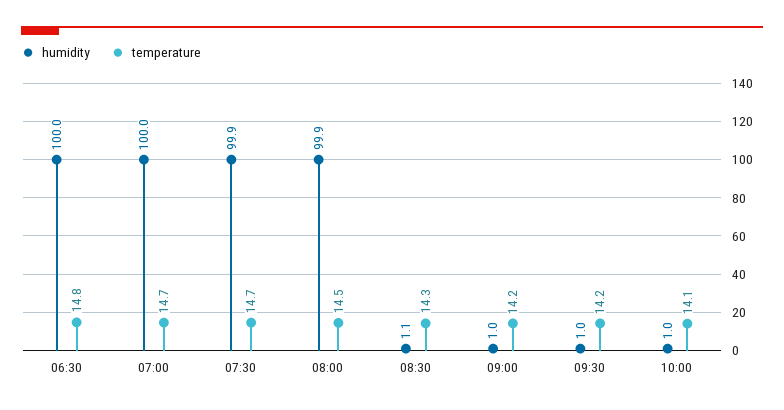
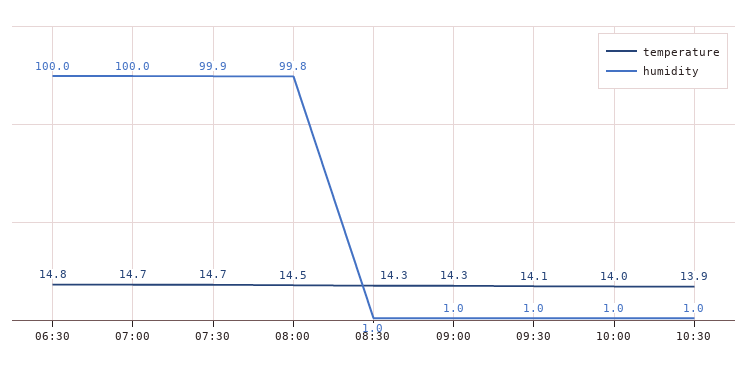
humidity, 08:00: 99.9 -> 99.8
humidity, 08:30: 1.1 -> 1
temperature, 09:00: 14.2 -> 14.3
temperature, 09:30: 14.2 -> 14.1
temperature, 10:00: 14.1 -> 14
temperature, 10:30: none -> 13.9
humidity, 10:30: none -> 1

